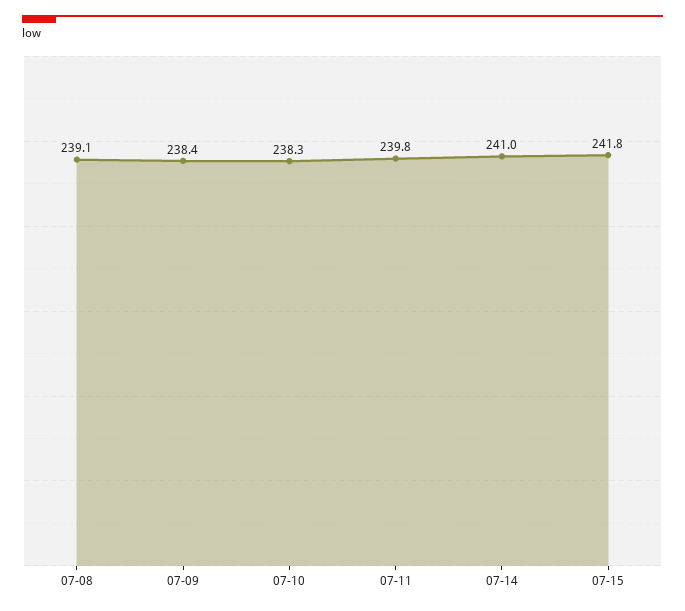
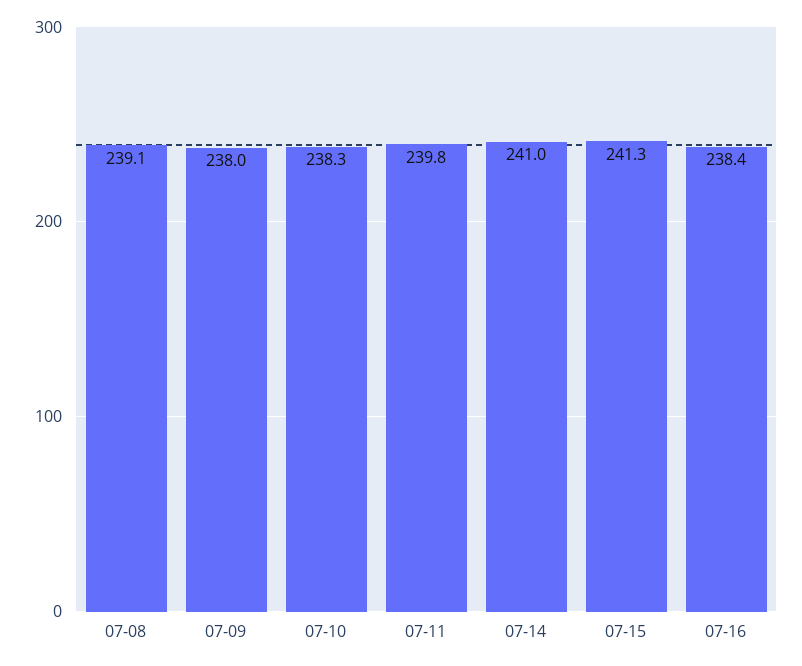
07-09: 238.4 -> 238
07-15: 241.8 -> 241.3
07-16: none -> 238.4

